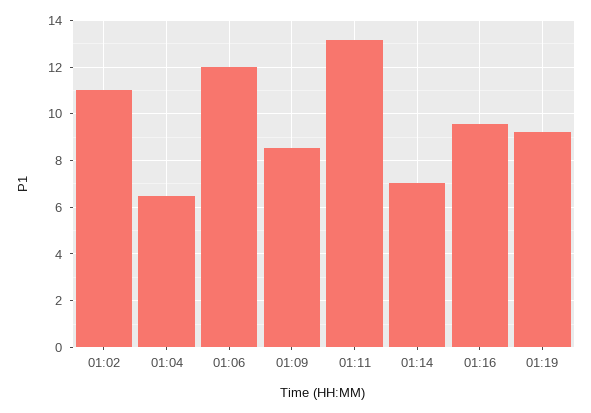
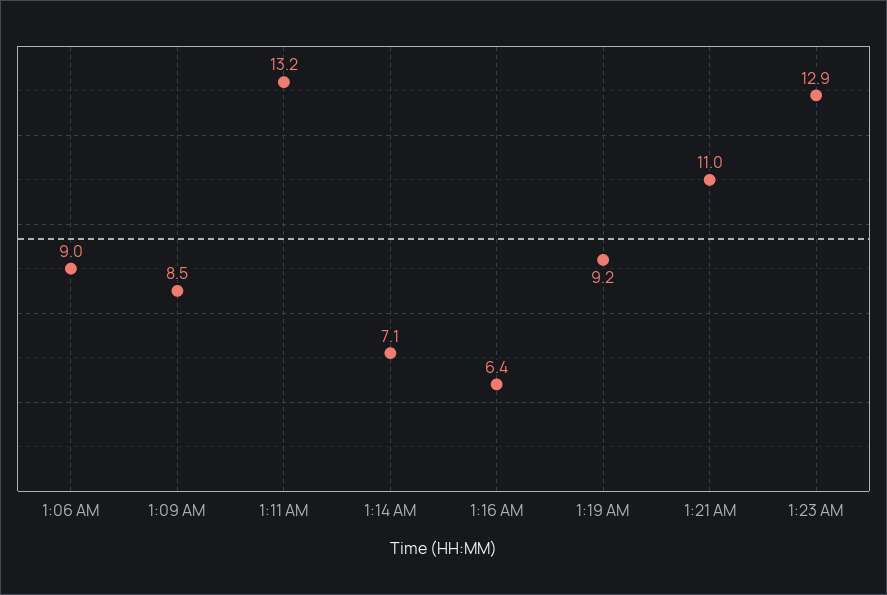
01:02: 11 -> none
01:04: 6.5 -> none
01:06: 12 -> 9
01:16: 9.5 -> 6.4
1:21 AM: none -> 11
1:23 AM: none -> 12.9

